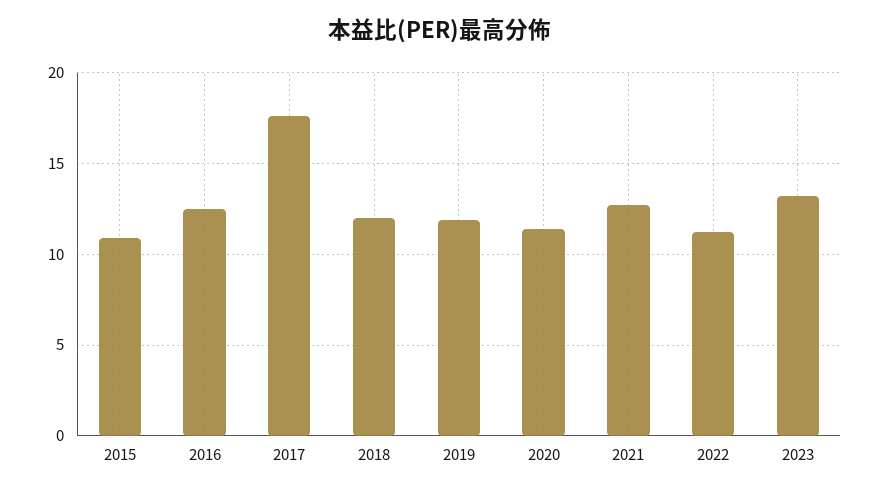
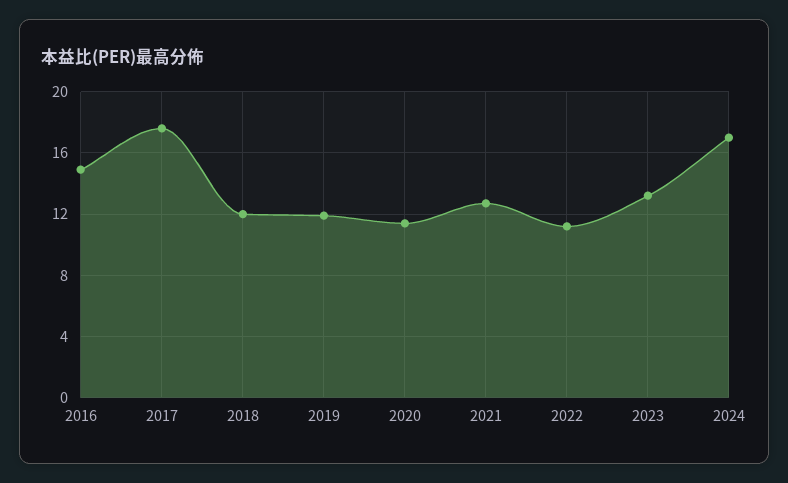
2015: 11 -> none
2016: 12.5 -> 15
2024: none -> 17

